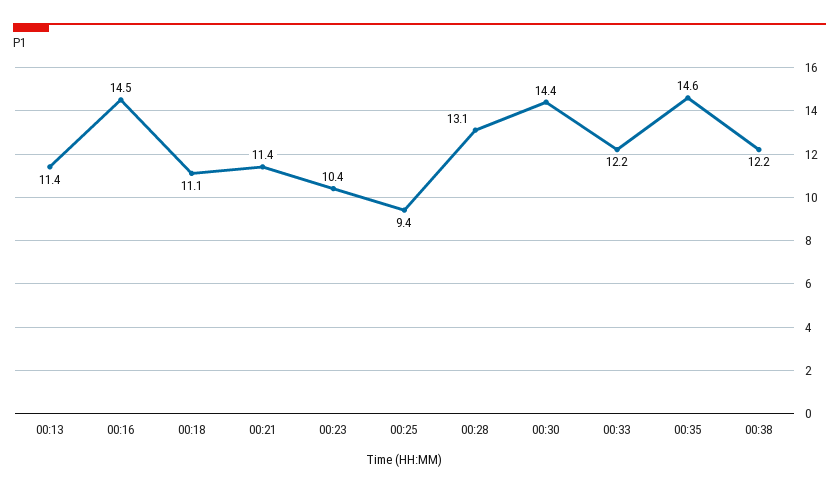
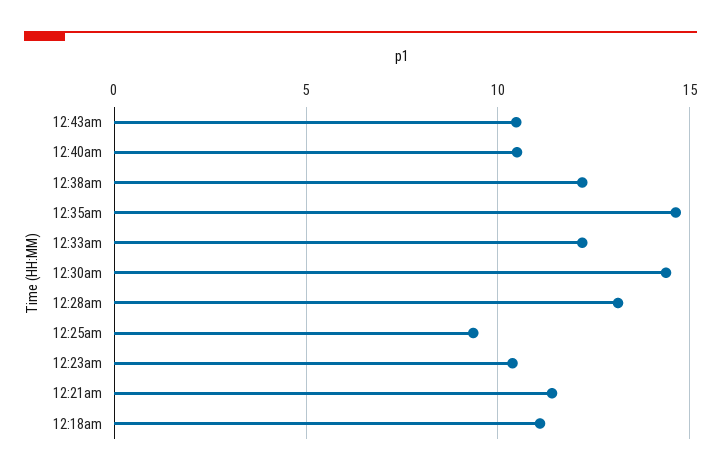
00:13: 11.4 -> none
00:16: 14.5 -> none
12:43am: none -> 10.5
12:40am: none -> 10.5

